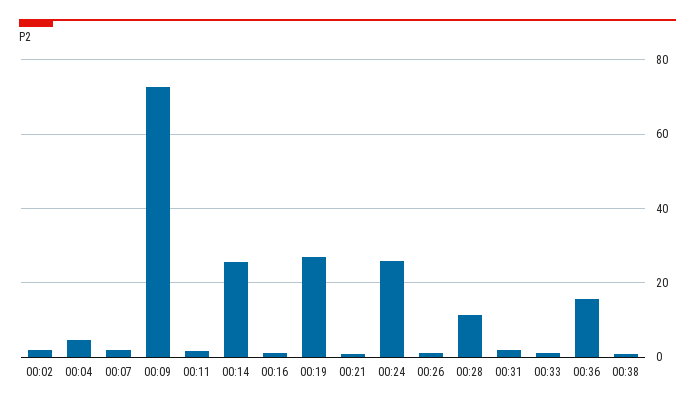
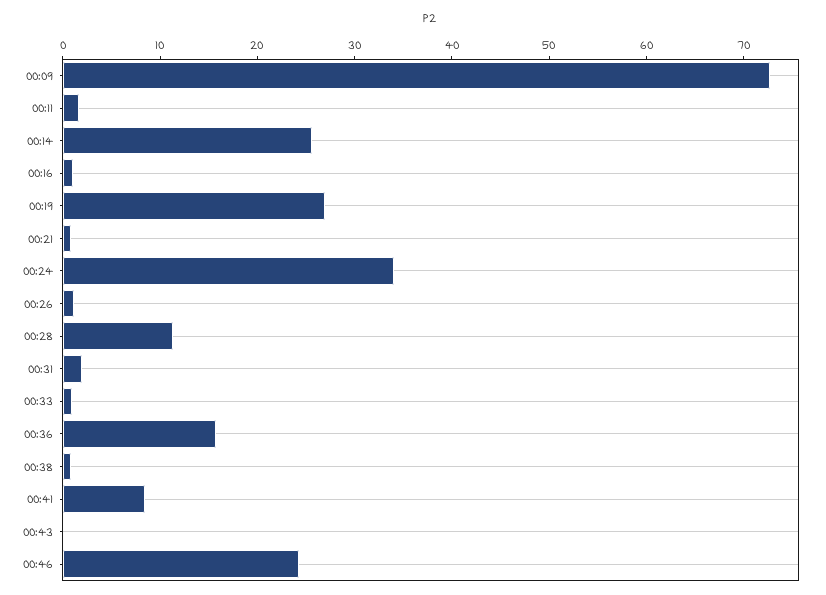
00:02: 2 -> none
00:04: 4 -> none
00:07: 2 -> none
00:24: 26 -> 34
00:41: none -> 8
00:43: none -> 0
00:46: none -> 24

